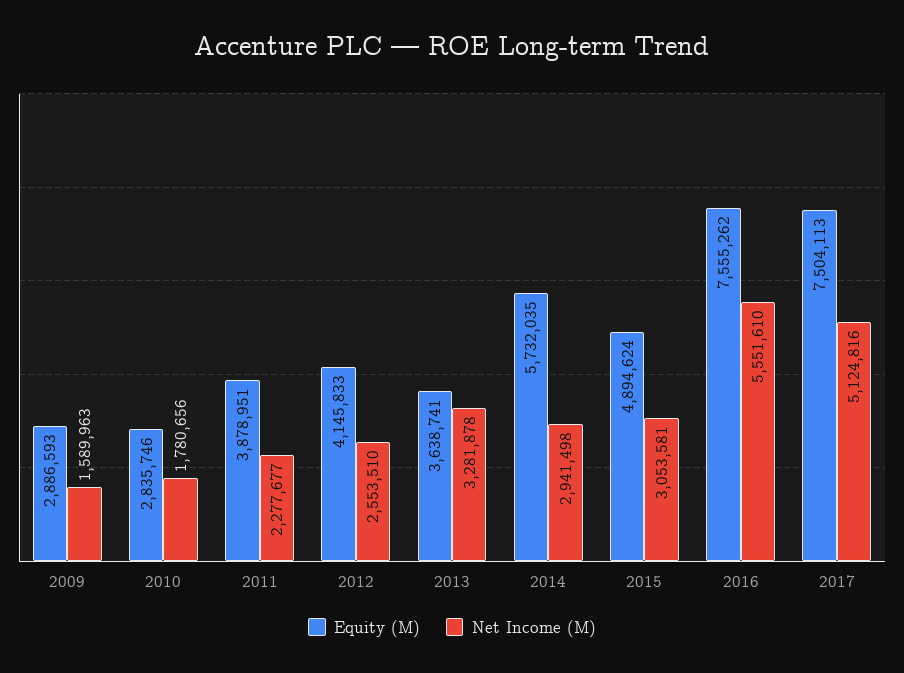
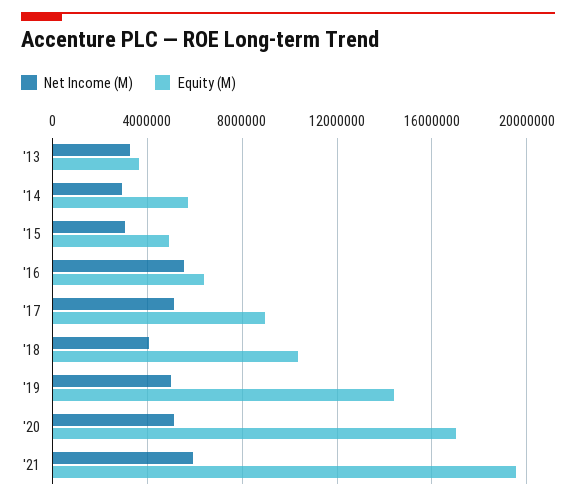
Equity (M), 2009: 2886593 -> none
Net Income (M), 2009: 1589963 -> none
Equity (M), 2010: 2835746 -> none
Net Income (M), 2010: 1780656 -> none
Equity (M), 2011: 3878951 -> none
Net Income (M), 2011: 2277677 -> none
Equity (M), 2012: 4145833 -> none
Net Income (M), 2012: 2553510 -> none
Equity (M), 2016: 7555262 -> 6500000
Equity (M), 2017: 7504113 -> 9000000
Net Income (M), '18: none -> 4000000
Equity (M), '18: none -> 10500000
Net Income (M), '19: none -> 5000000
Equity (M), '19: none -> 14500000
Net Income (M), '20: none -> 5000000
Equity (M), '20: none -> 17000000
Net Income (M), '21: none -> 6000000
Equity (M), '21: none -> 19500000

